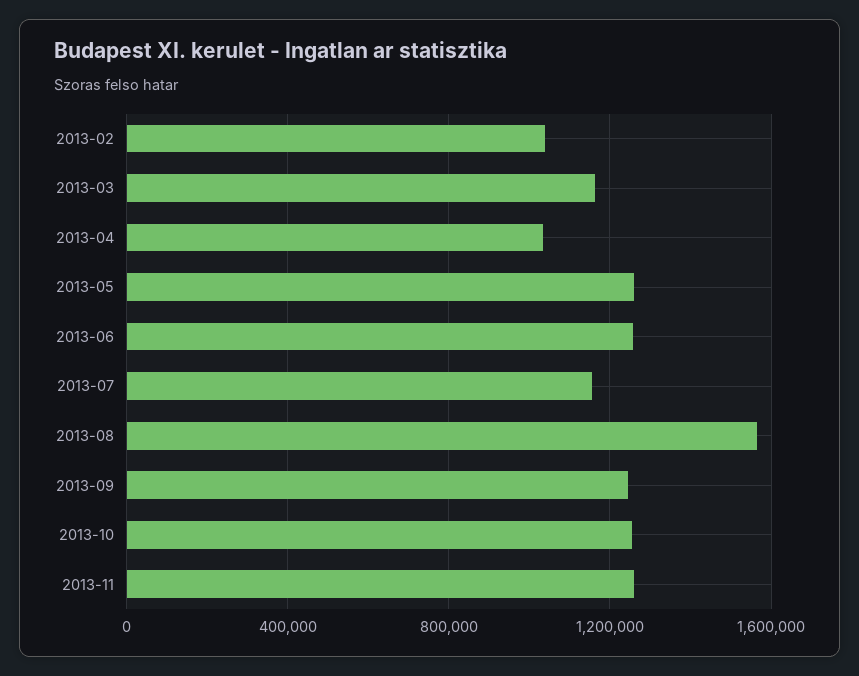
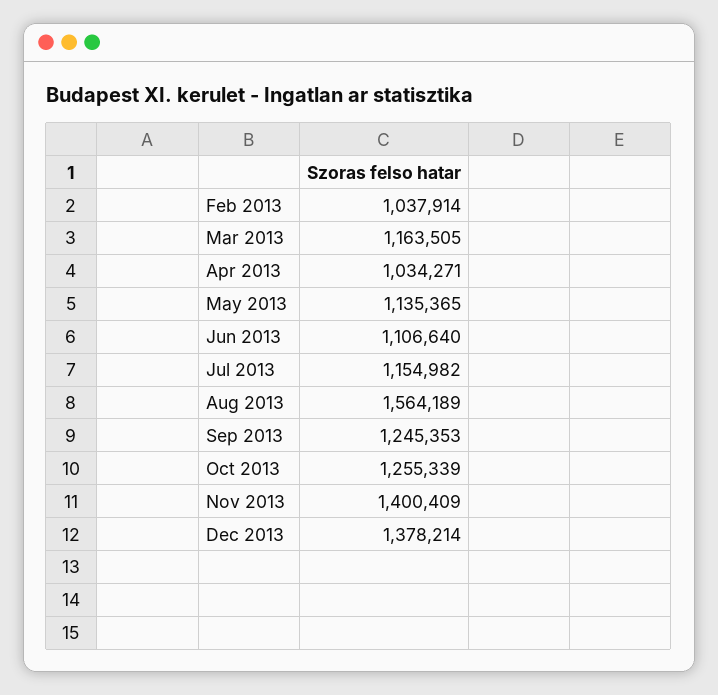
2013-05: 1250000 -> 1135365
2013-06: 1250000 -> 1106640
2013-11: 1250000 -> 1400409
Dec 2013: none -> 1378214

